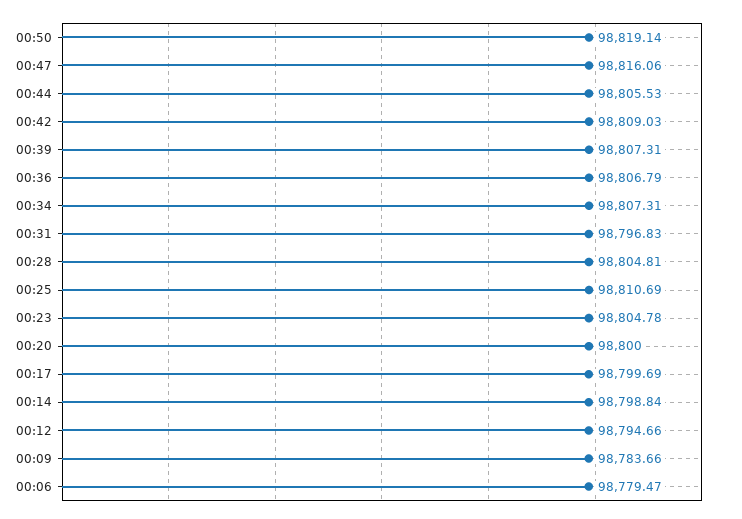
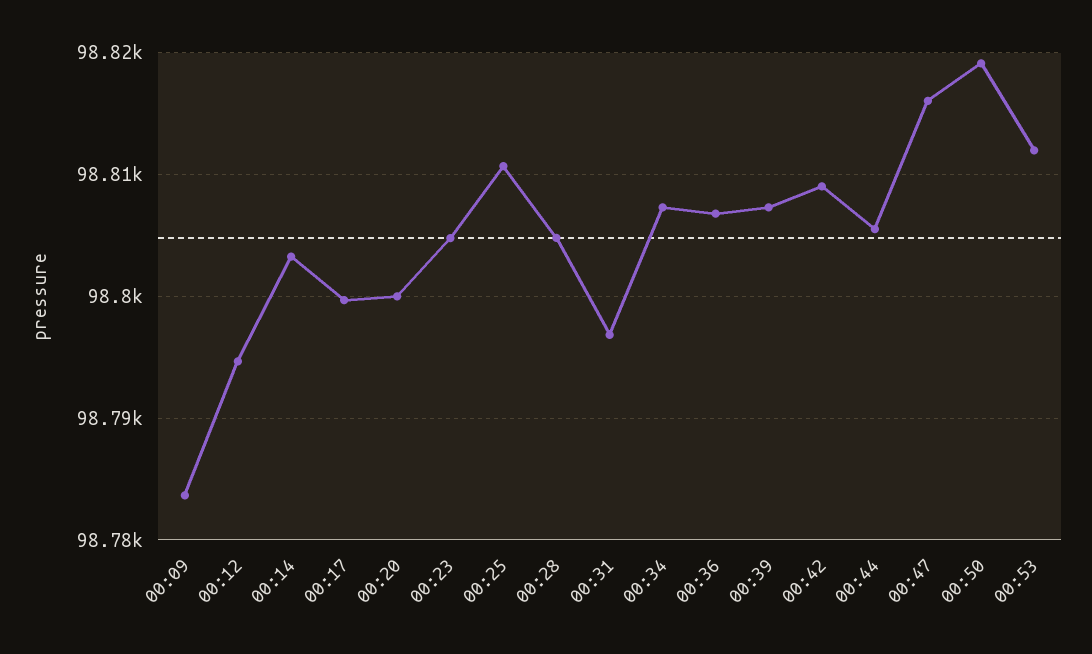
00:14: 98798.84 -> 98803
00:06: 98779.47 -> none
00:53: none -> 98812

